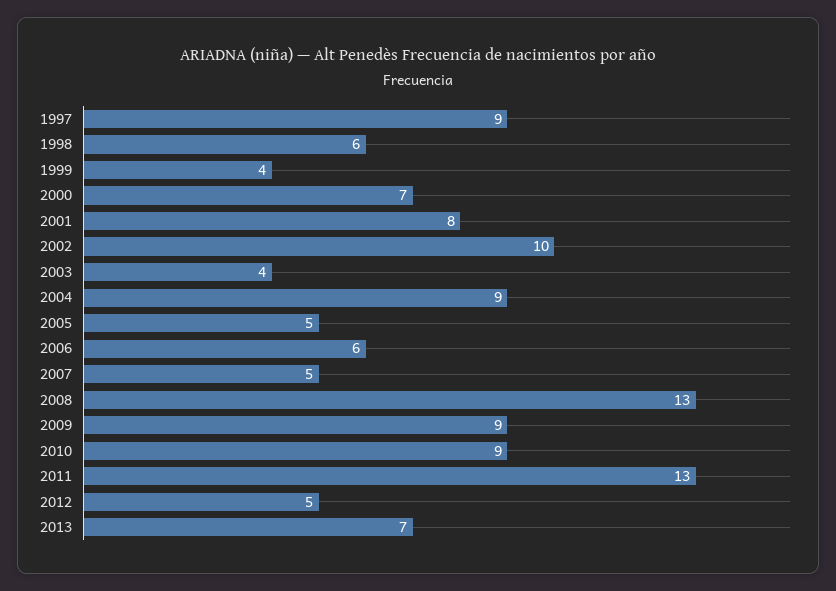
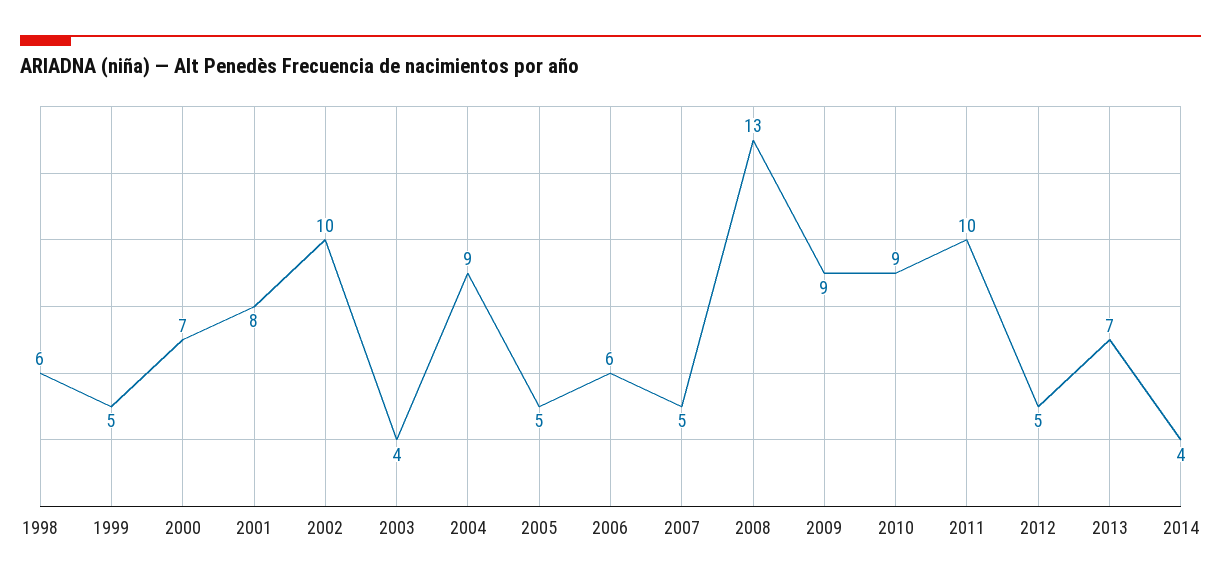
1997: 9 -> none
1999: 4 -> 5
2011: 13 -> 10
2014: none -> 4

